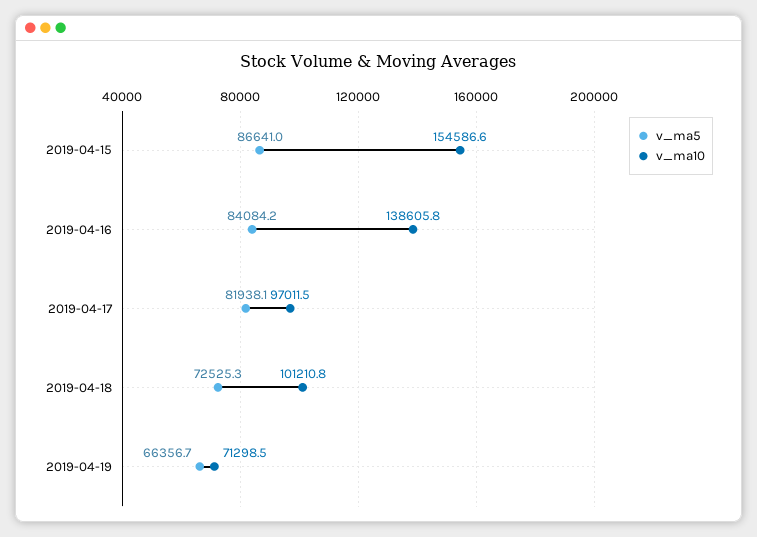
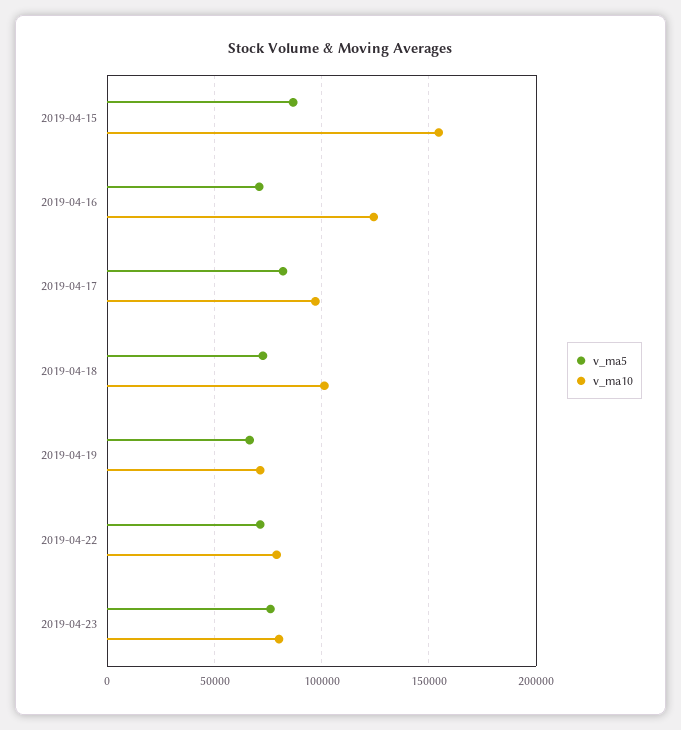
v_ma5, 2019-04-16: 84084.2 -> 70000
v_ma10, 2019-04-16: 138605.8 -> 125000
v_ma5, 2019-04-22: none -> 70000
v_ma10, 2019-04-22: none -> 80000
v_ma5, 2019-04-23: none -> 75000
v_ma10, 2019-04-23: none -> 80000

